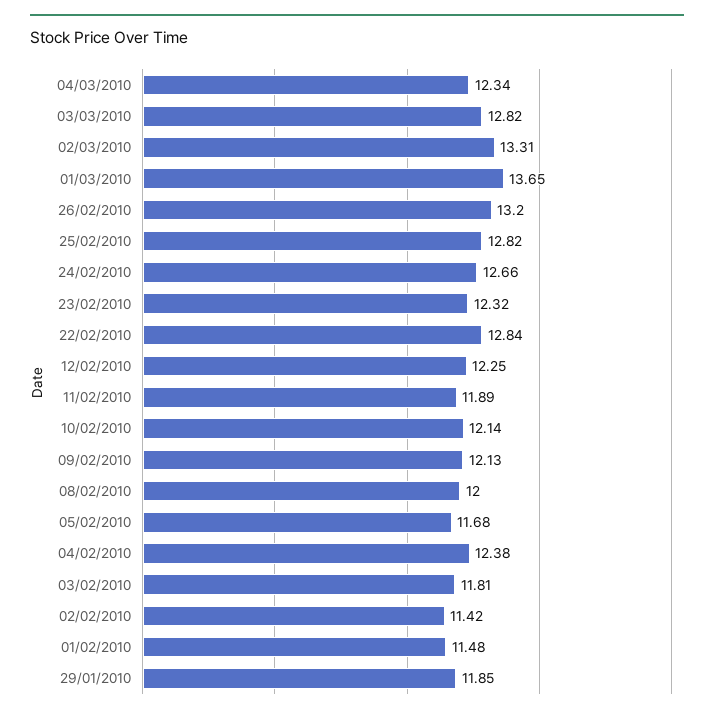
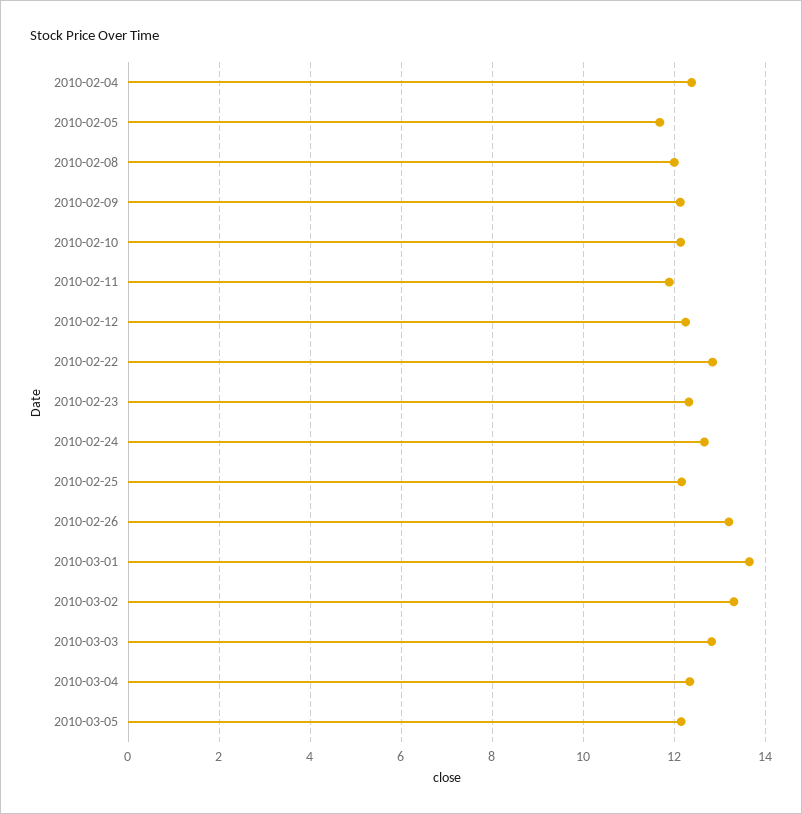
25/02/2010: 12.82 -> 12.2
03/02/2010: 11.81 -> none
02/02/2010: 11.42 -> none
01/02/2010: 11.48 -> none
29/01/2010: 11.85 -> none
2010-03-05: none -> 12.2

